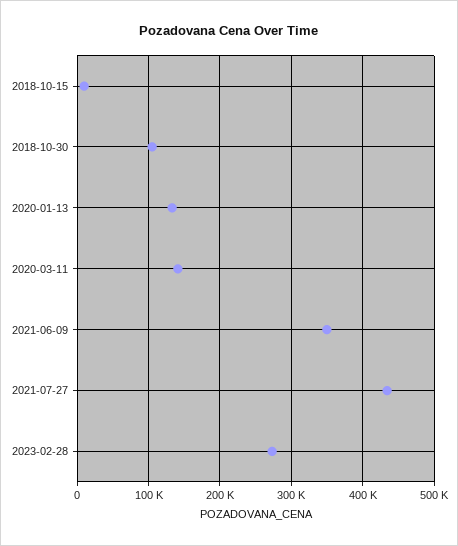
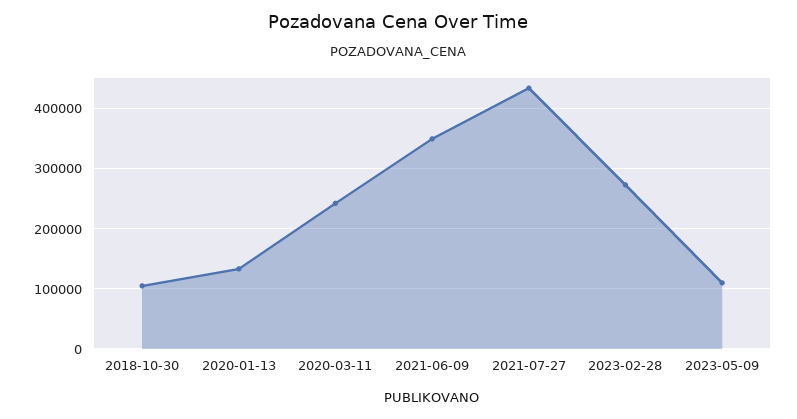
2018-10-15: 10000 -> none
2020-03-11: 140000 -> 240000
2023-05-09: none -> 110000

